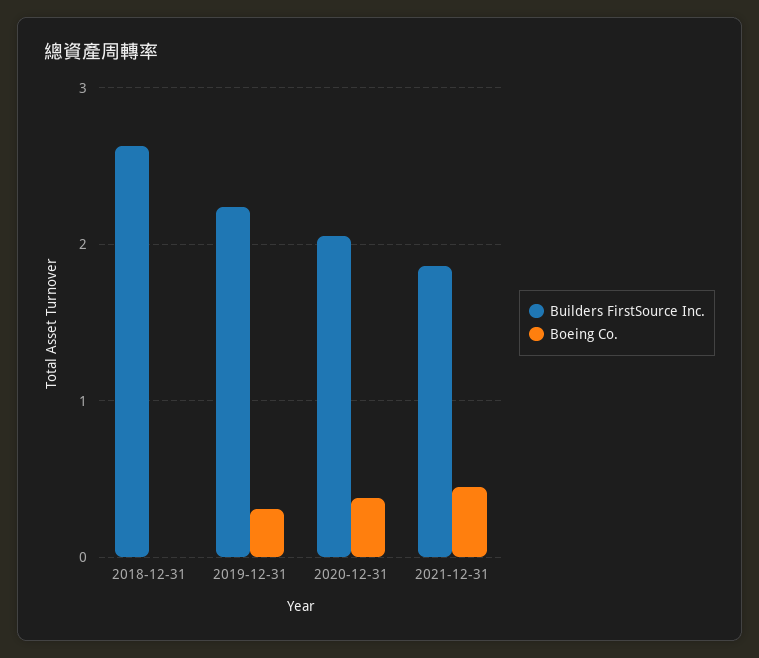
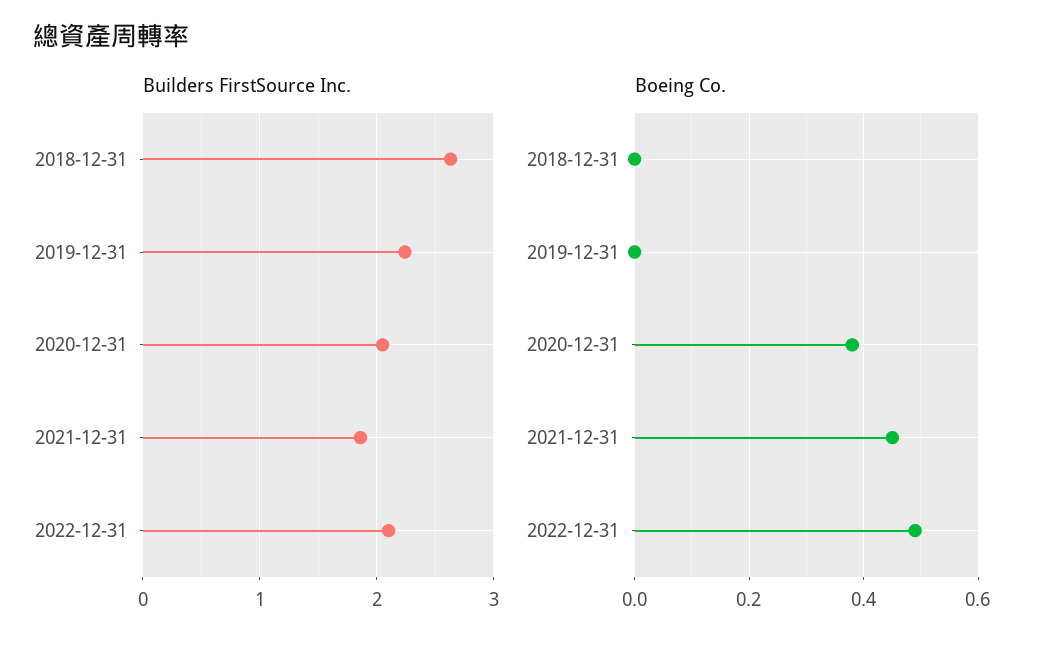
Boeing Co., 2019-12-31: 0.3 -> 0
Builders FirstSource Inc., 2022-12-31: none -> 2.1
Boeing Co., 2022-12-31: none -> 0.5

